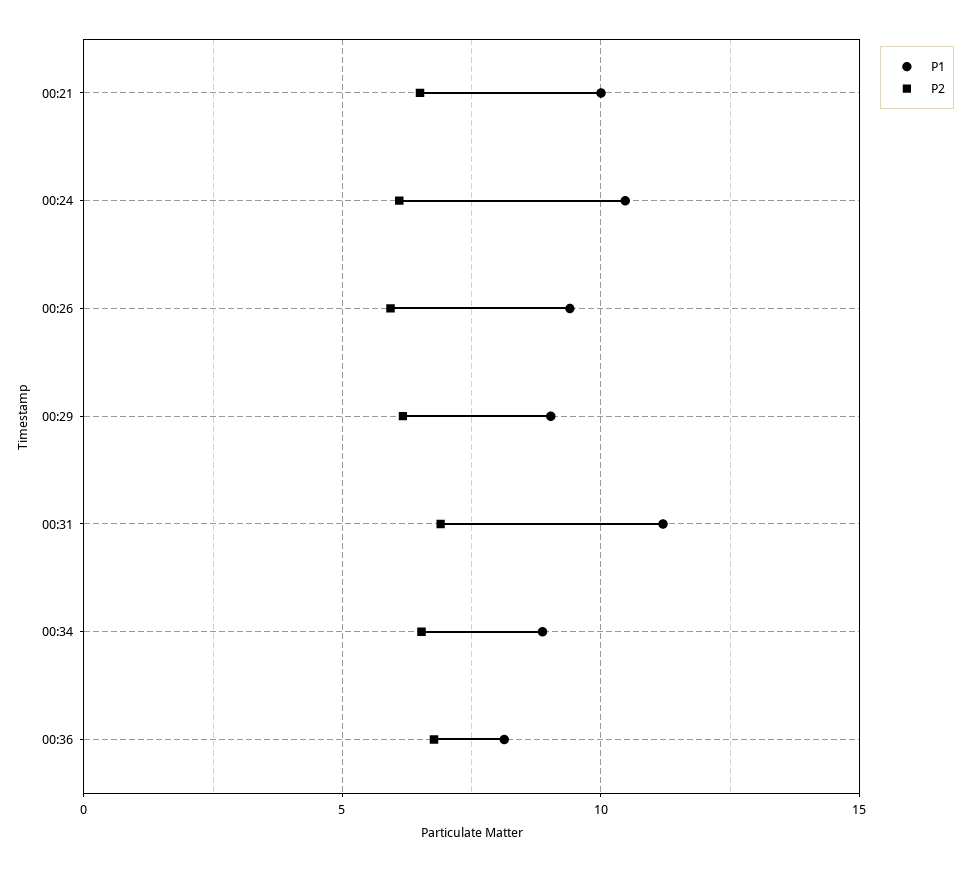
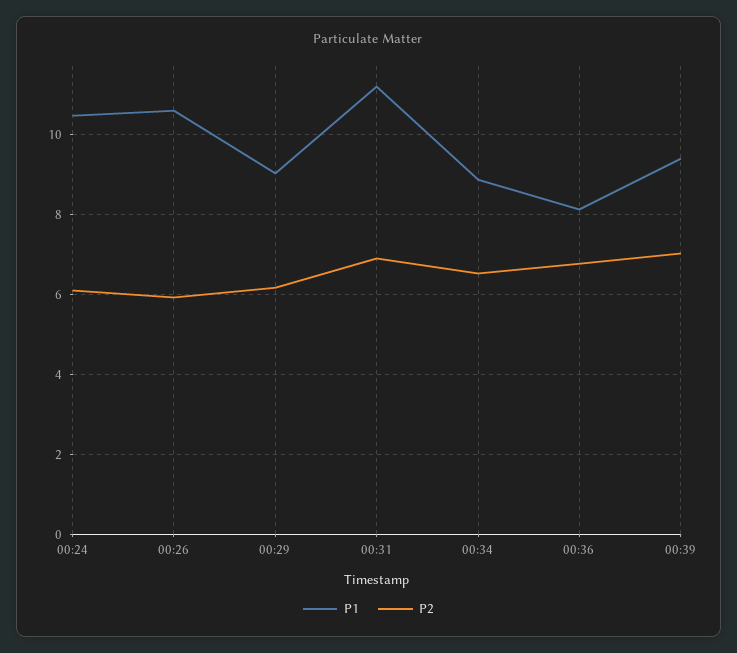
P1, 00:21: 10 -> none
P2, 00:21: 6.5 -> none
P1, 00:26: 9.5 -> 10.6
P1, 00:39: none -> 9.4
P2, 00:39: none -> 7

